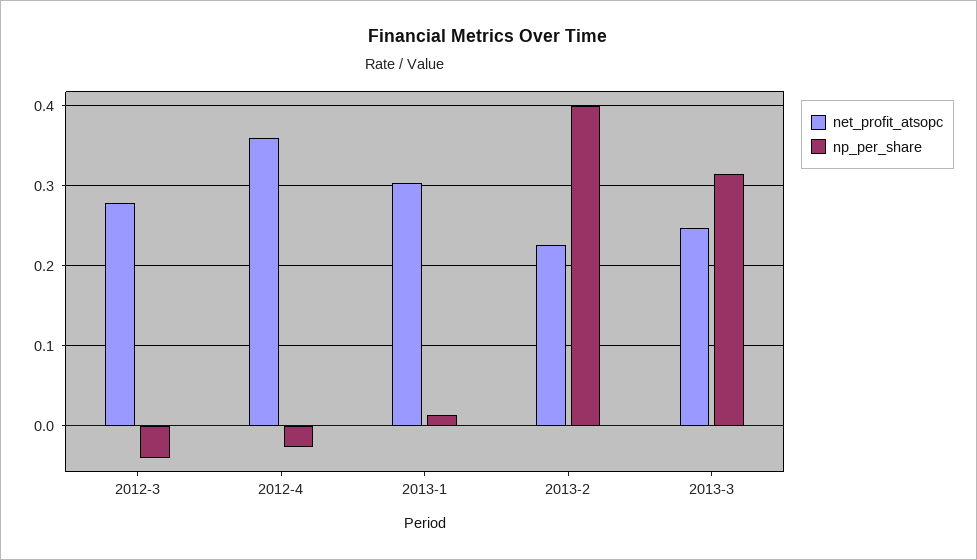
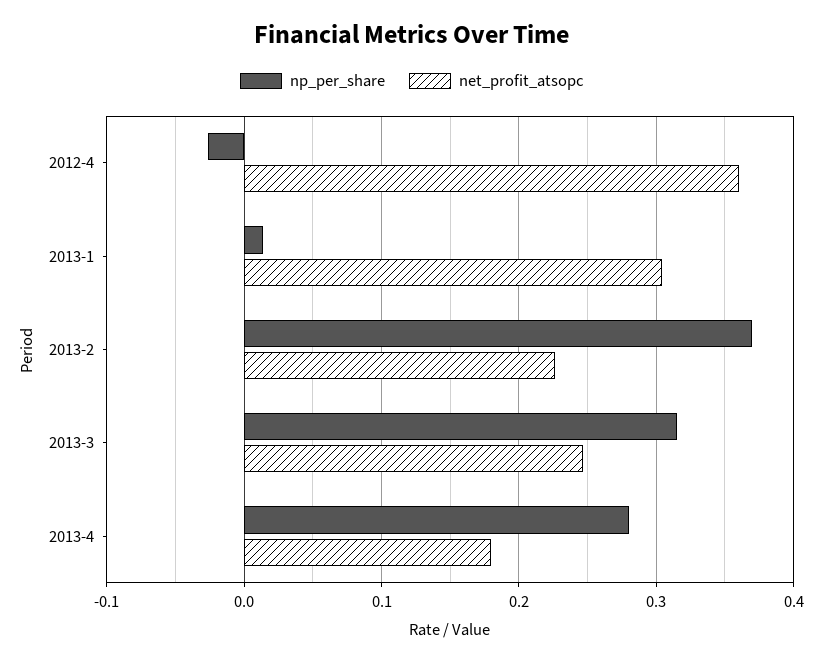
net_profit_atsopc, 2012-3: 0.28 -> none
np_per_share, 2012-3: -0.04 -> none
np_per_share, 2013-2: 0.4 -> 0.37
np_per_share, 2013-4: none -> 0.28
net_profit_atsopc, 2013-4: none -> 0.18

